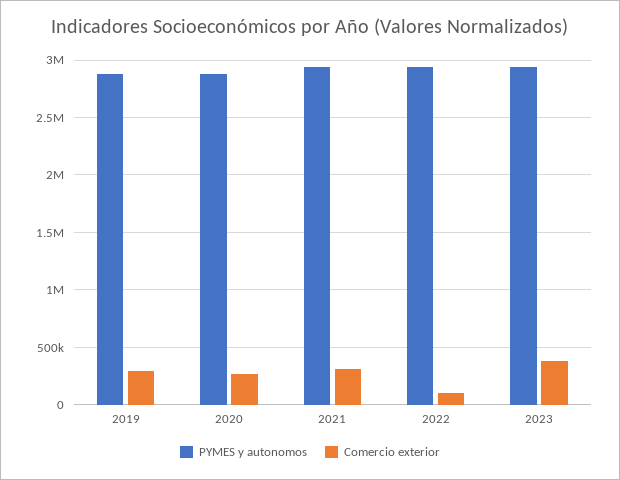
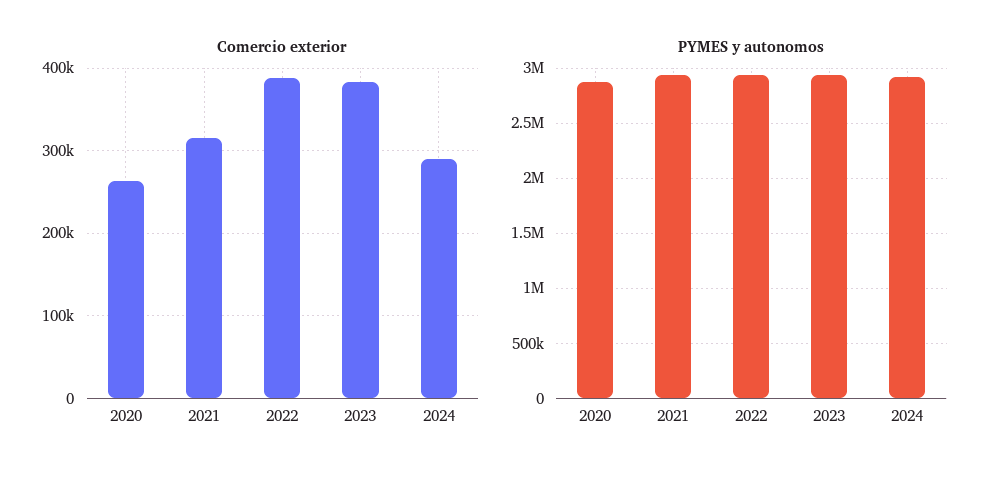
PYMES y autonomos, 2019: 2900000 -> none
Comercio exterior, 2019: 300000 -> none
Comercio exterior, 2022: 100000 -> 390000
Comercio exterior, 2024: none -> 290000
PYMES y autonomos, 2024: none -> 2900000

